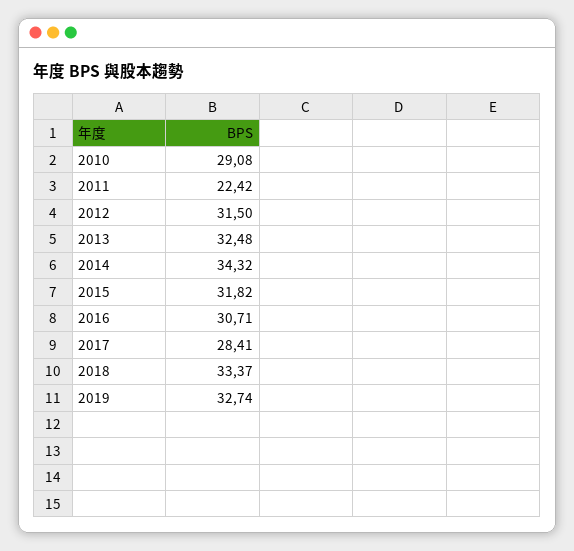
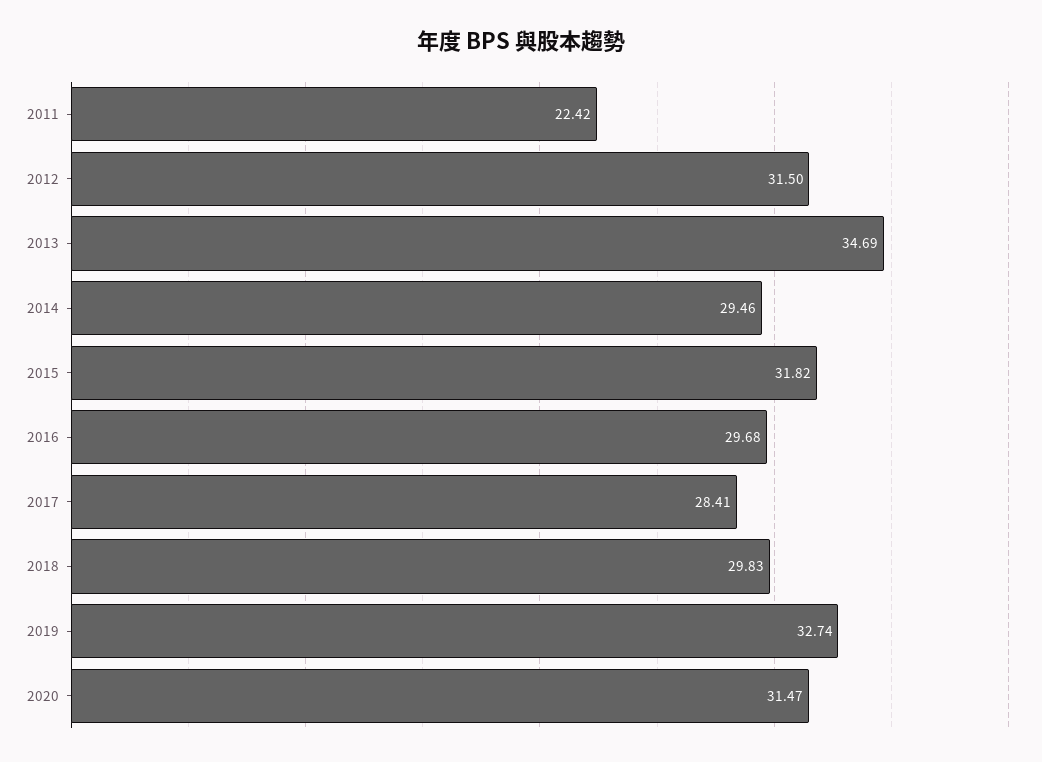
2010: 29.08 -> none
2013: 32.48 -> 34.69
2014: 34.32 -> 29.46
2016: 30.71 -> 29.68
2018: 33.37 -> 29.83
2020: none -> 31.47

